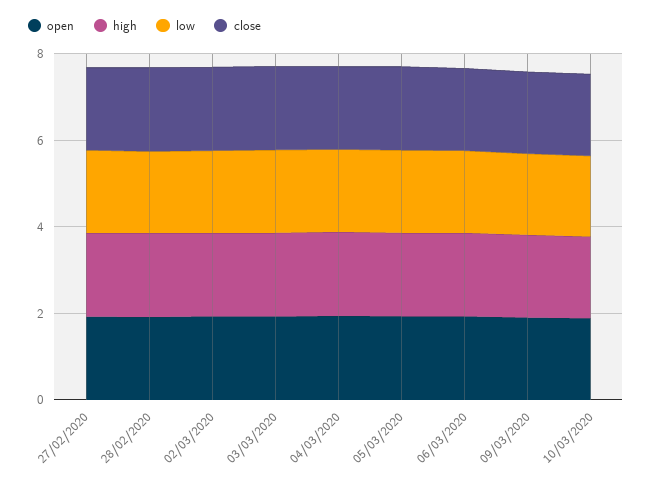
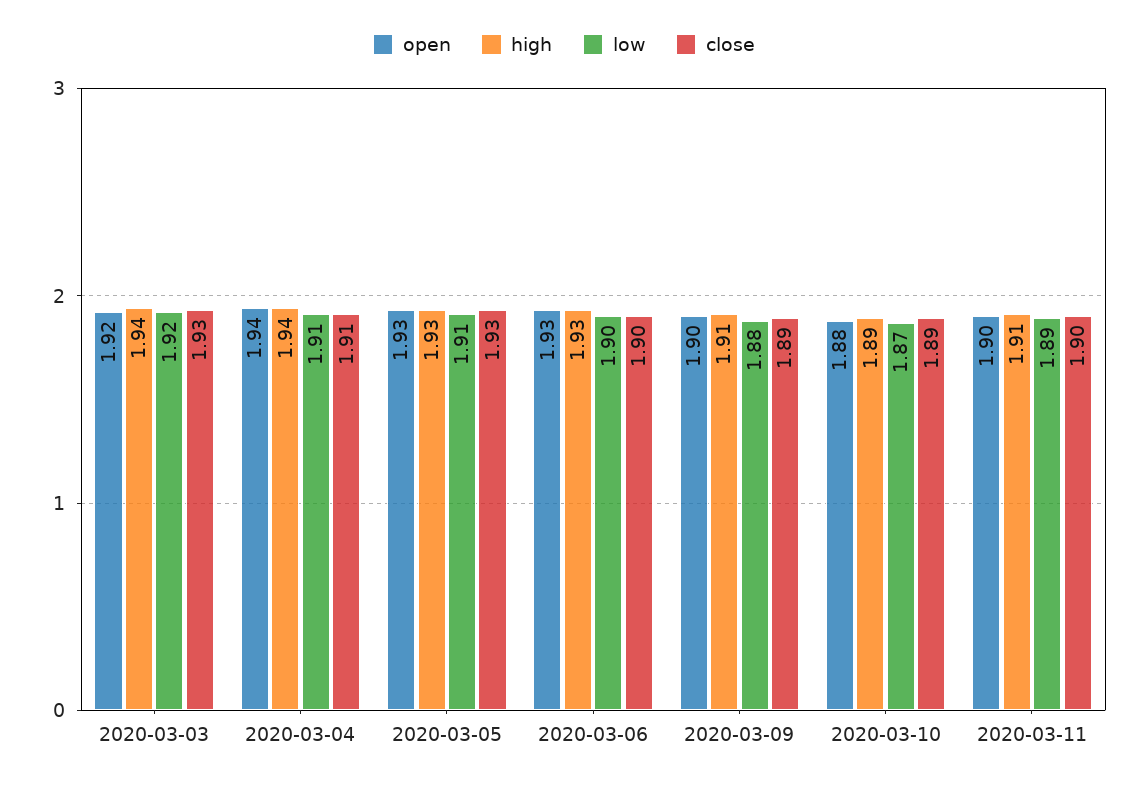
open, 27/02/2020: 2 -> none
high, 27/02/2020: 2 -> none
low, 27/02/2020: 2 -> none
close, 27/02/2020: 2 -> none
open, 28/02/2020: 2 -> none
high, 28/02/2020: 2 -> none
low, 28/02/2020: 2 -> none
close, 28/02/2020: 2 -> none
open, 02/03/2020: 2 -> none
high, 02/03/2020: 2 -> none
low, 02/03/2020: 2 -> none
close, 02/03/2020: 2 -> none
open, 2020-03-11: none -> 1.9
high, 2020-03-11: none -> 1.91
low, 2020-03-11: none -> 1.89
close, 2020-03-11: none -> 1.9

